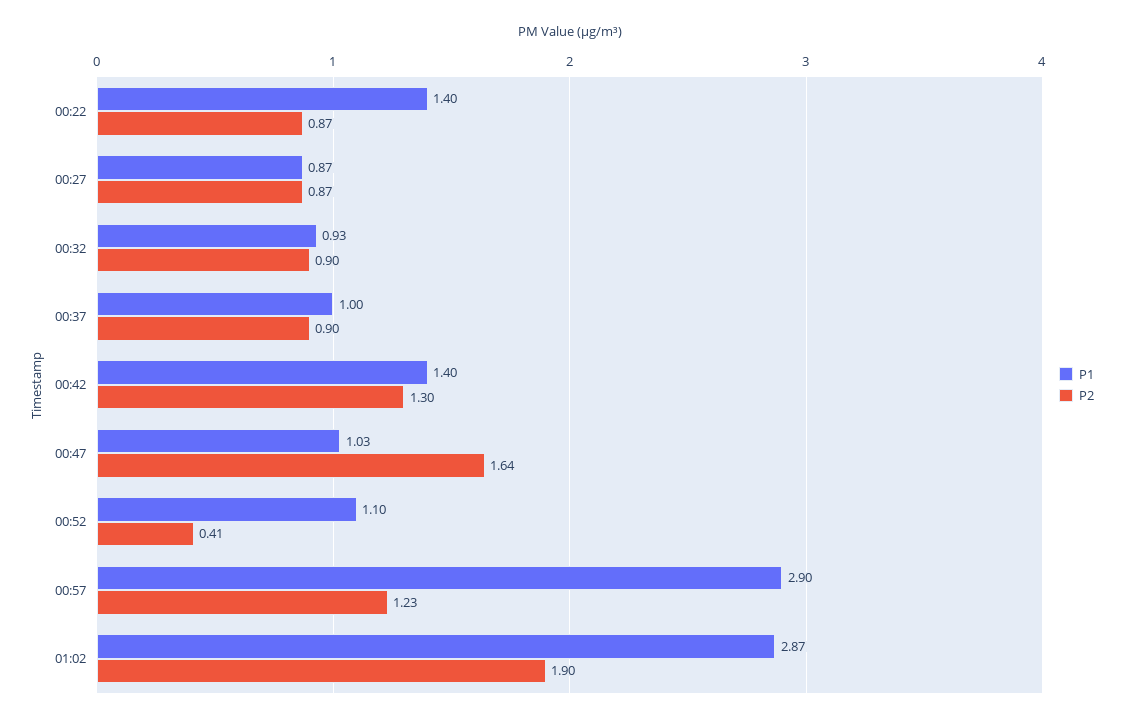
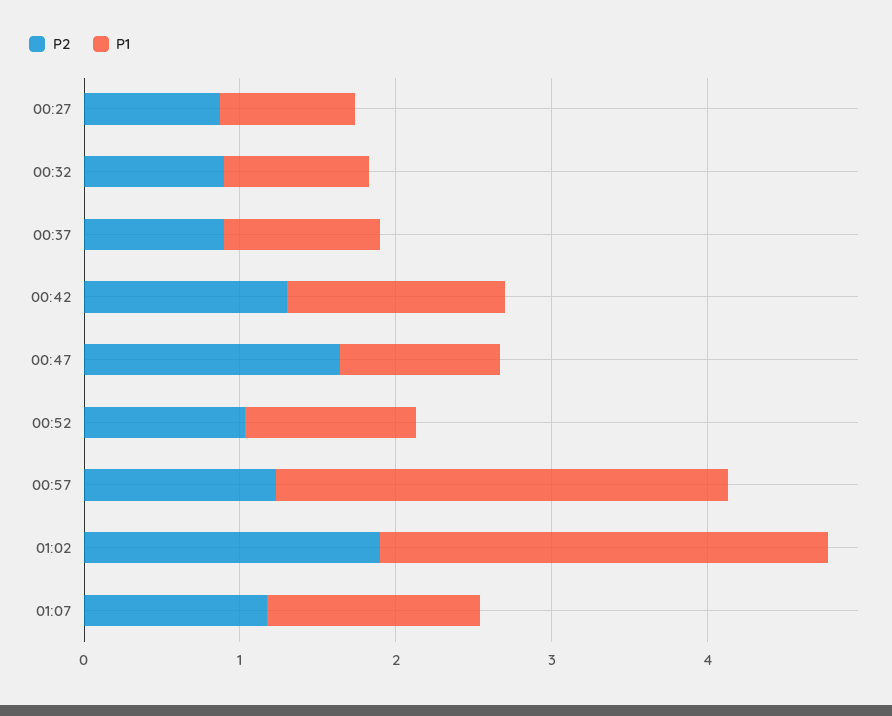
P1, 00:22: 1.4 -> none
P2, 00:22: 0.87 -> none
P2, 00:52: 0.41 -> 1
P2, 01:07: none -> 1.2
P1, 01:07: none -> 1.4

